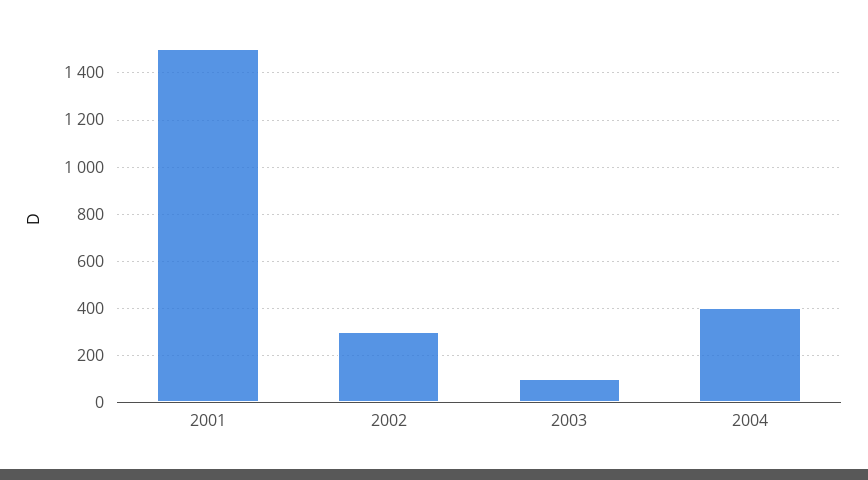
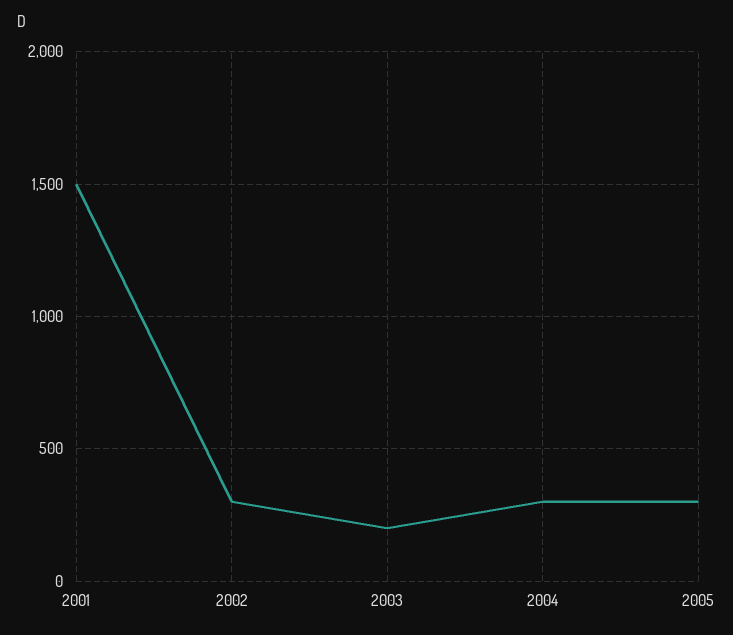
2003: 100 -> 200
2004: 400 -> 300
2005: none -> 300

